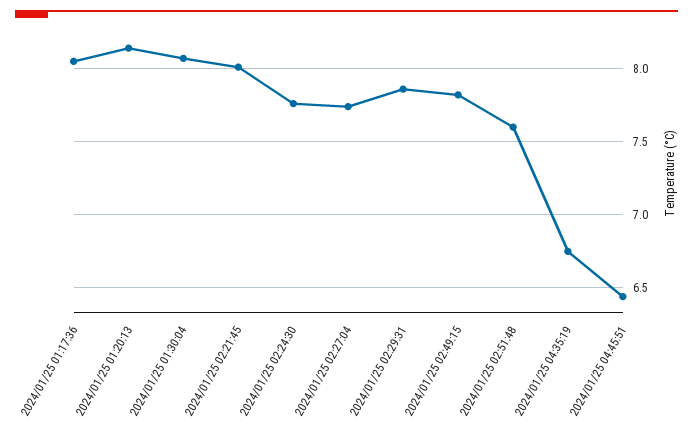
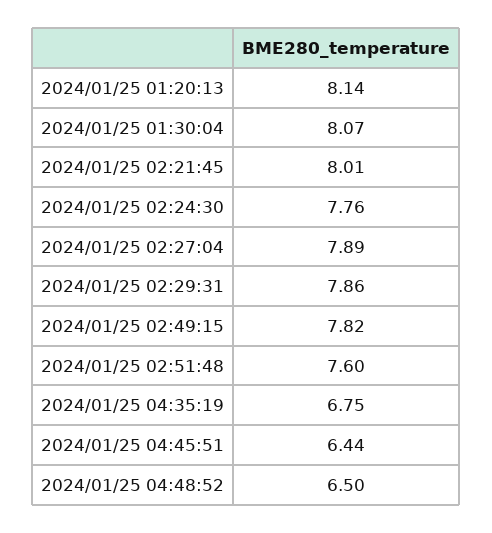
2024/01/25 01:17:36: 8.05 -> none
2024/01/25 02:27:04: 7.75 -> 7.89
2024/01/25 04:48:52: none -> 6.5

